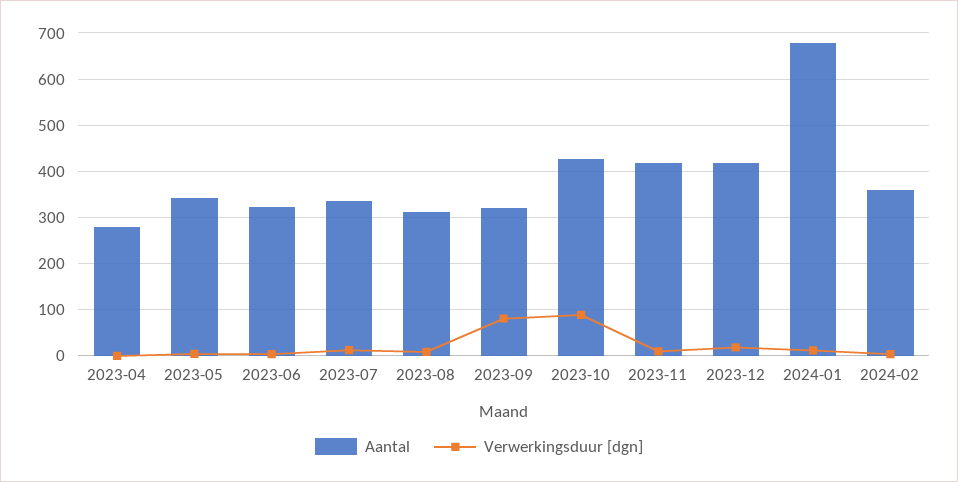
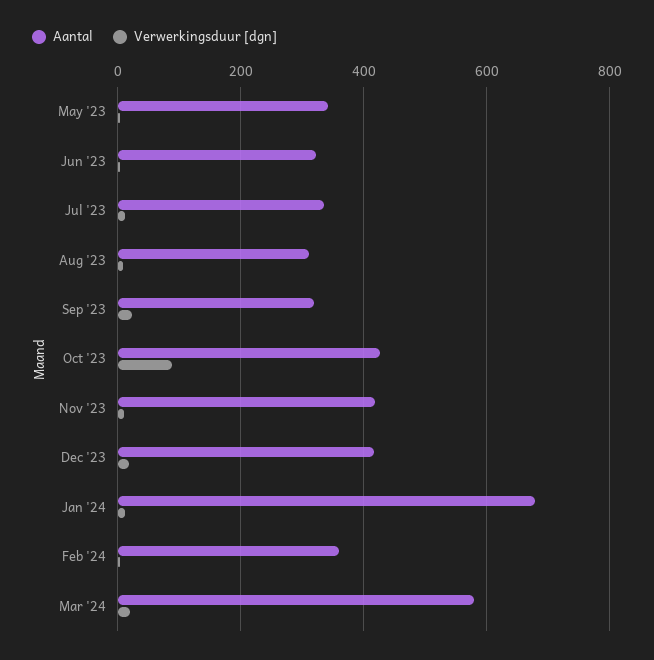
Aantal, 2023-04: 280 -> none
Verwerkingsduur [dgn], 2023-04: 0 -> none
Verwerkingsduur [dgn], 2023-09: 80 -> 20
Aantal, Mar '24: none -> 580
Verwerkingsduur [dgn], Mar '24: none -> 20

